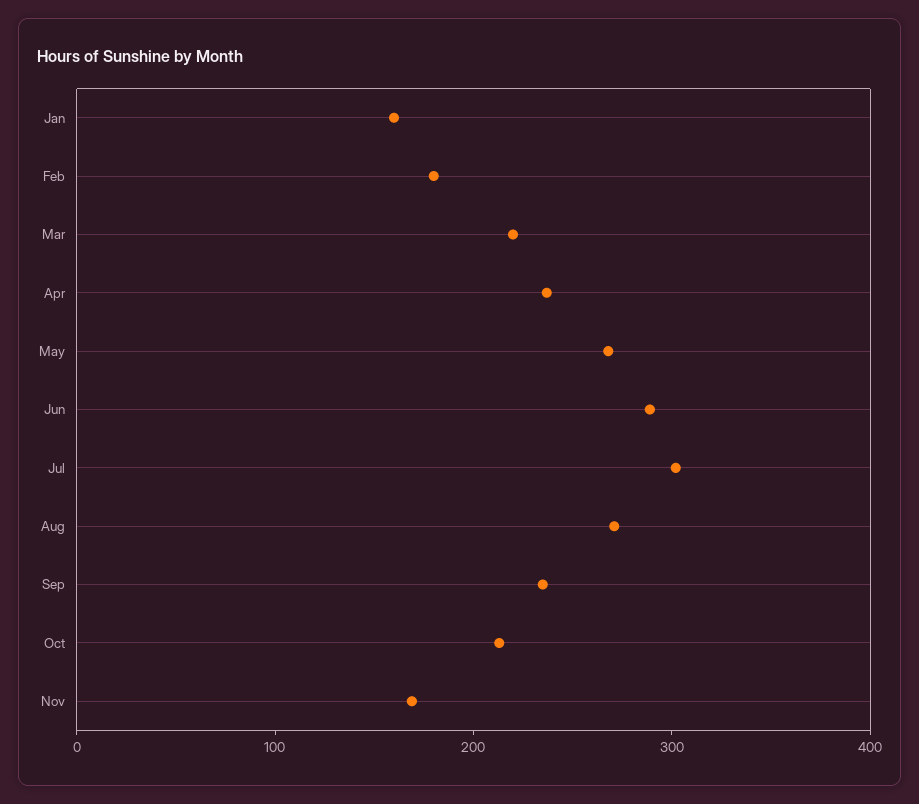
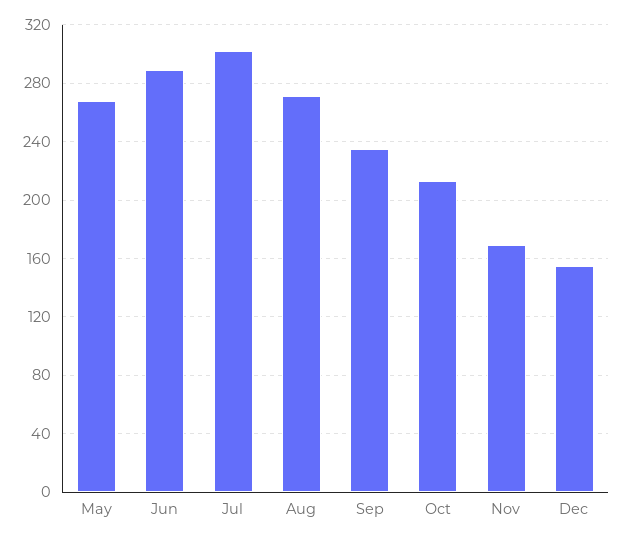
Jan: 160 -> none
Feb: 180 -> none
Mar: 220 -> none
Apr: 240 -> none
Dec: none -> 155

